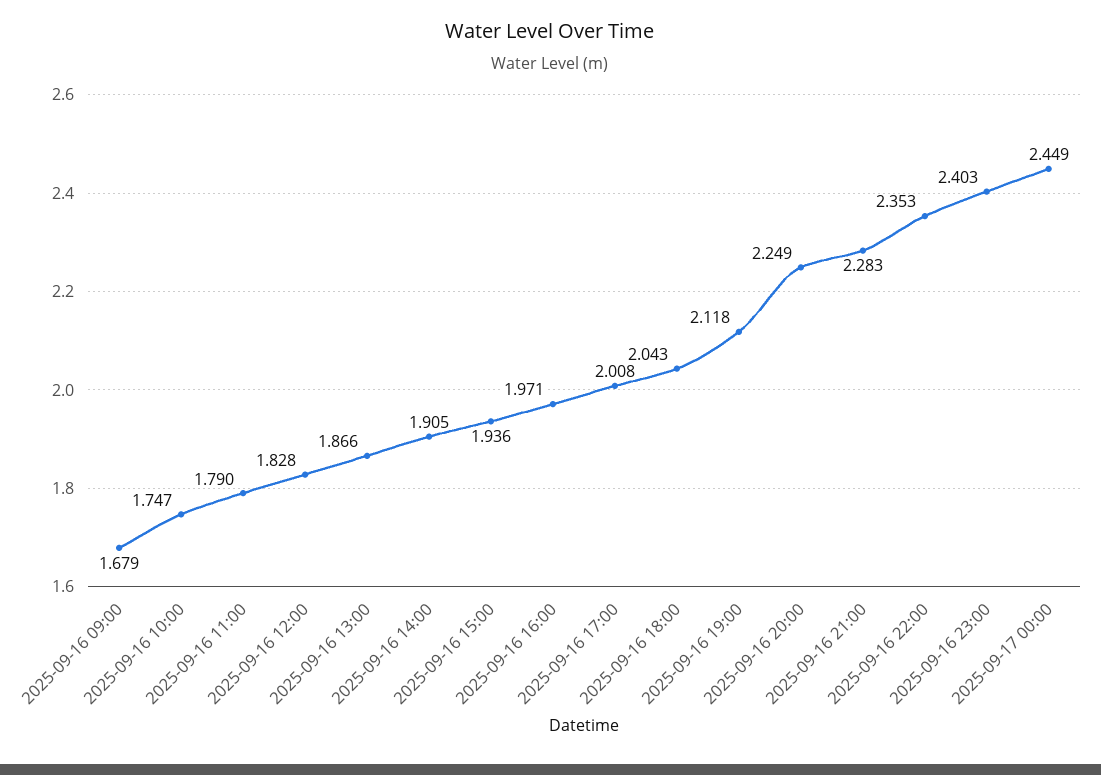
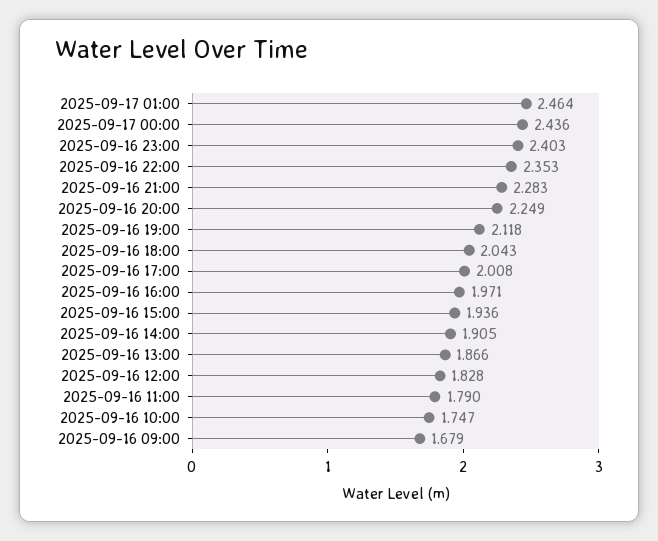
2025-09-17 00:00: 2.449 -> 2.436
2025-09-17 01:00: none -> 2.464

